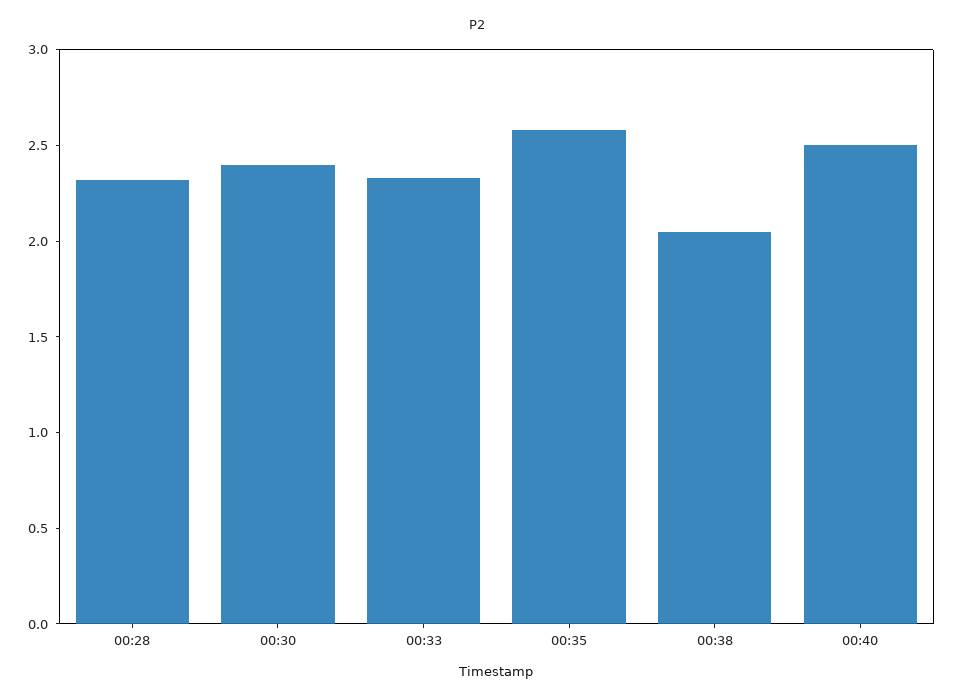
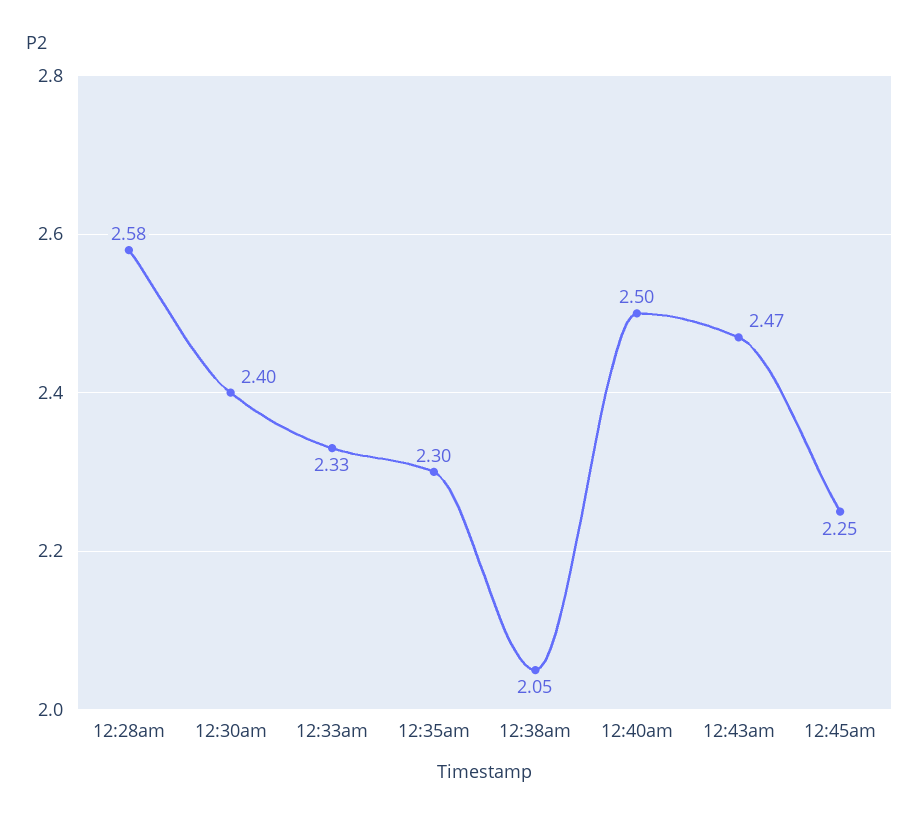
00:28: 2.3 -> 2.58
00:35: 2.6 -> 2.3
12:43am: none -> 2.47
12:45am: none -> 2.25

